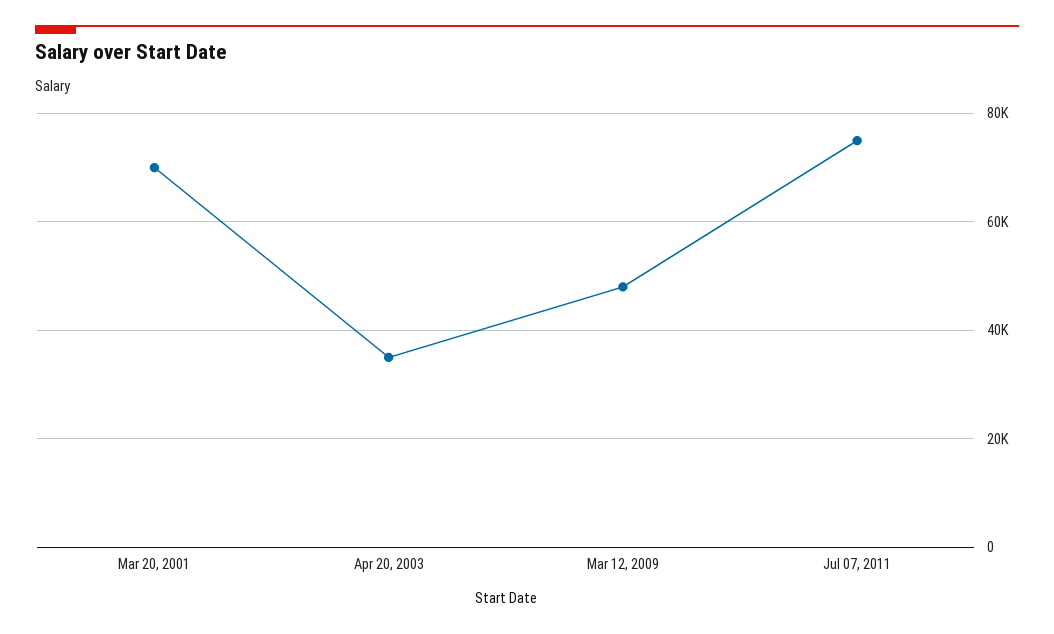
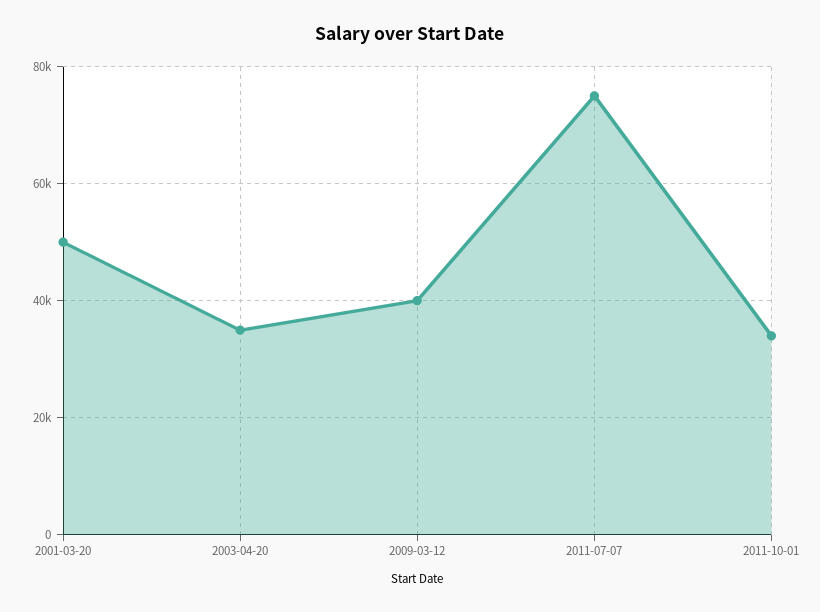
Mar 20, 2001: 70000 -> 50000
Mar 12, 2009: 48000 -> 40000
2011-10-01: none -> 34000

